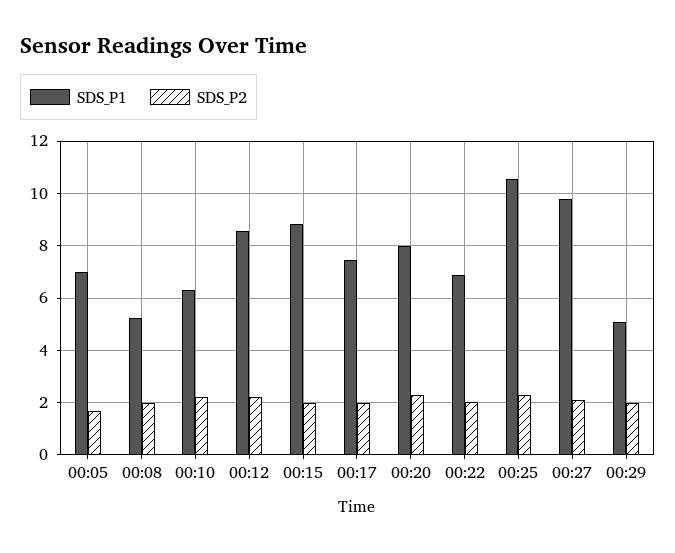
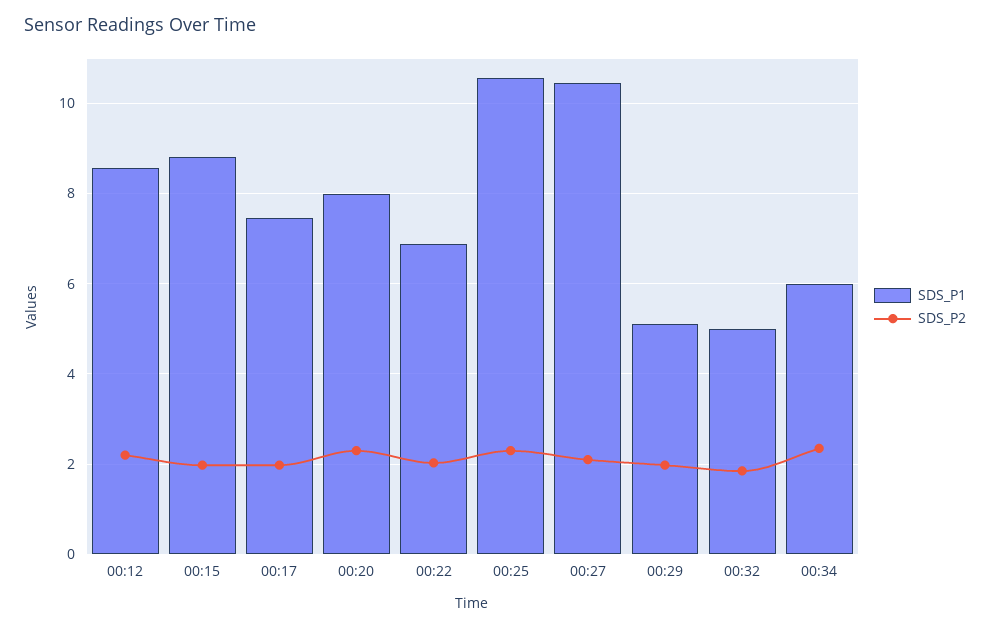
SDS_P1, 00:05: 7 -> none
SDS_P2, 00:05: 1.75 -> none
SDS_P1, 00:08: 5.25 -> none
SDS_P2, 00:08: 2 -> none
SDS_P1, 00:10: 6.25 -> none
SDS_P2, 00:10: 2.25 -> none
SDS_P1, 00:27: 9.75 -> 10.4
SDS_P1, 00:32: none -> 5
SDS_P2, 00:32: none -> 1.8
SDS_P1, 00:34: none -> 6
SDS_P2, 00:34: none -> 2.4

